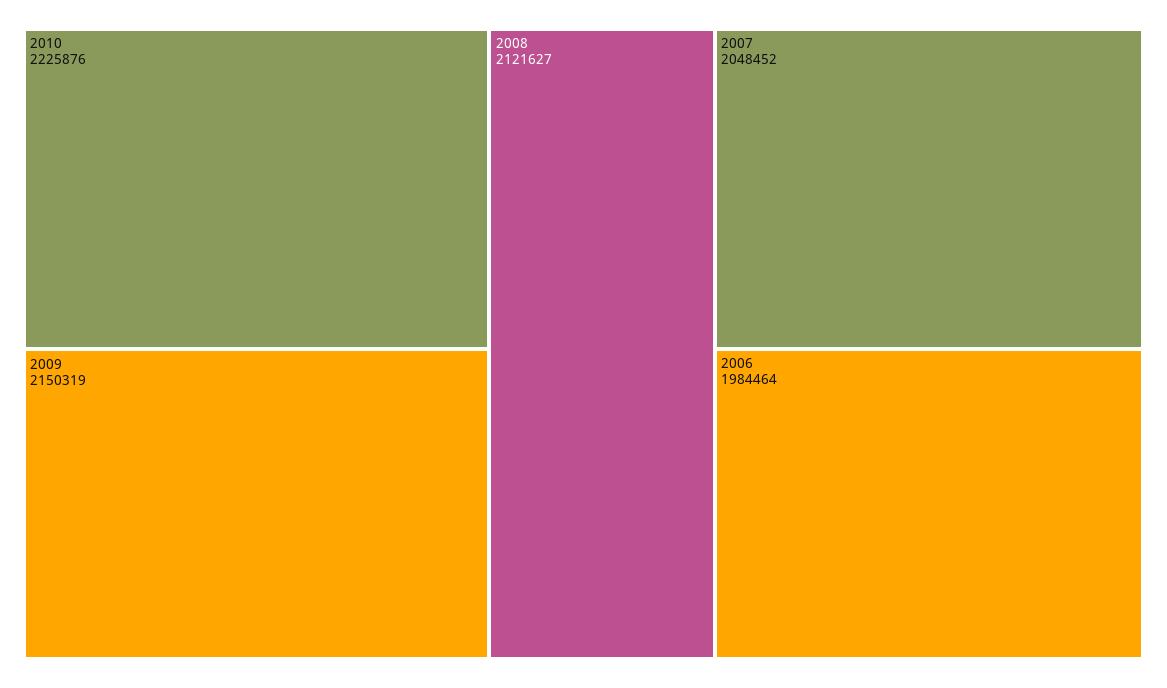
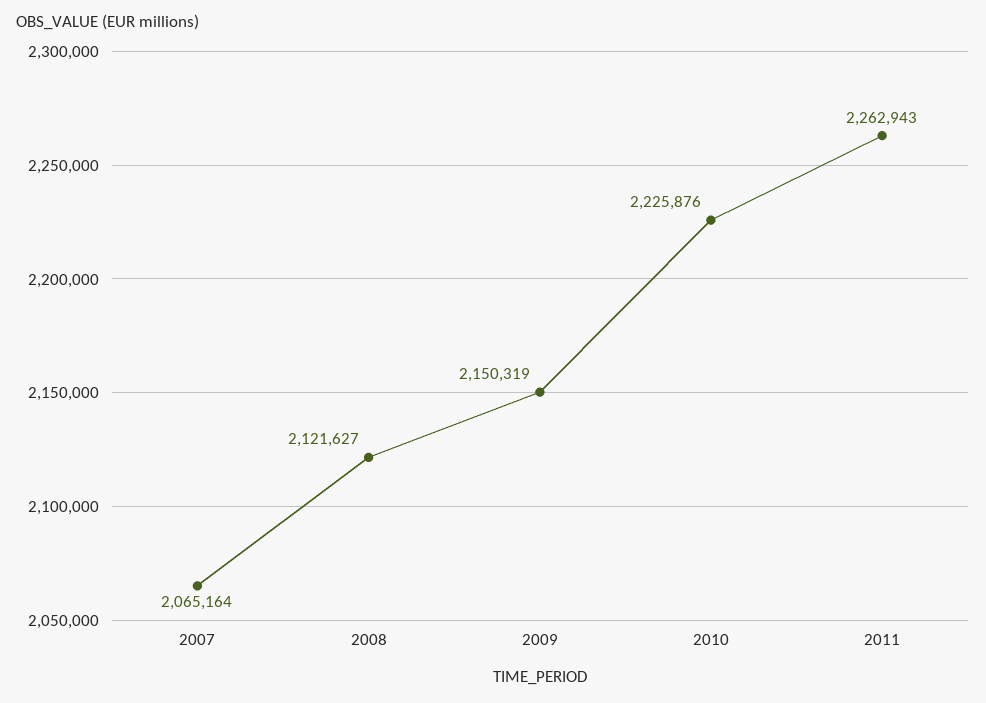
2007: 2048452 -> 2065164
2006: 1984464 -> none
2011: none -> 2262943

